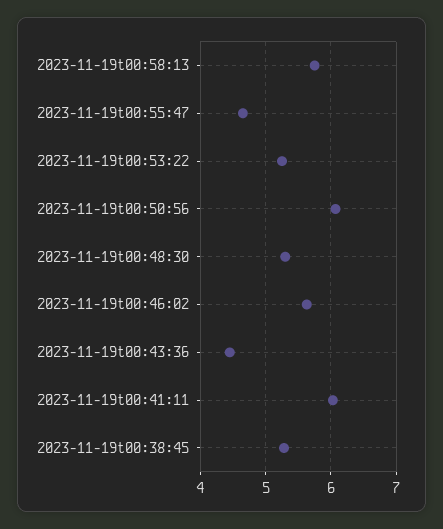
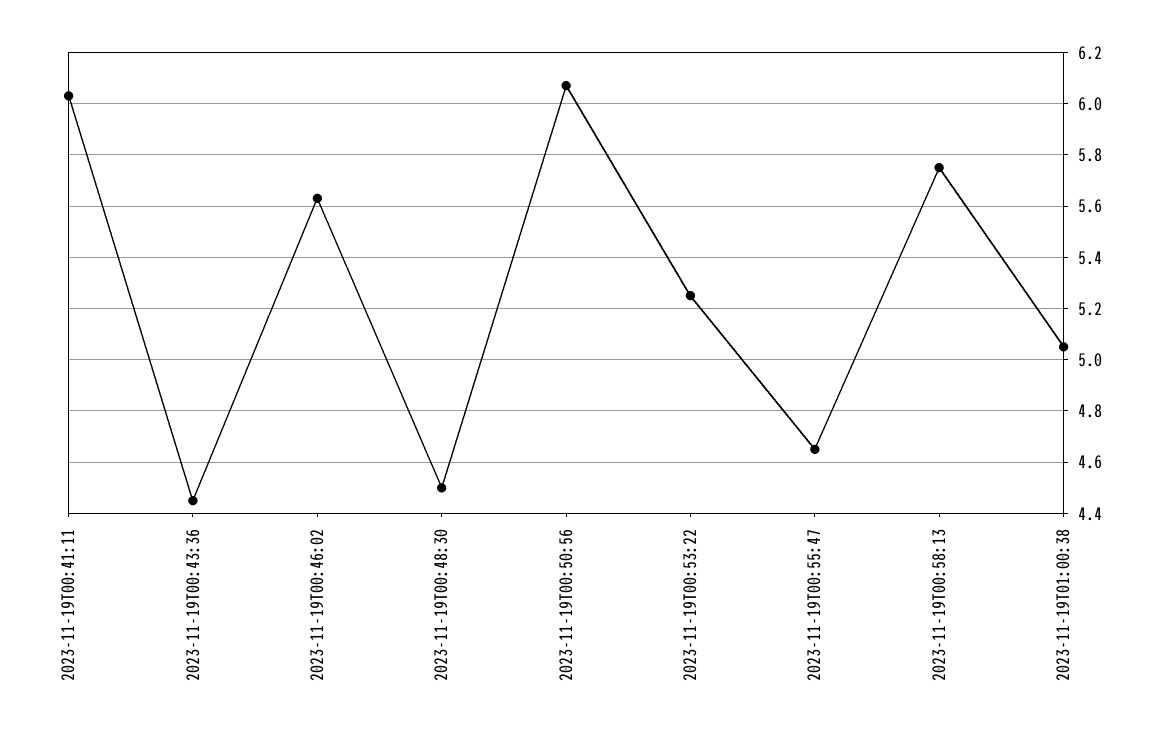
2023-11-19t00:48:30: 5.3 -> 4.5
2023-11-19t00:38:45: 5.3 -> none
2023-11-19T01:00:38: none -> 5.05

